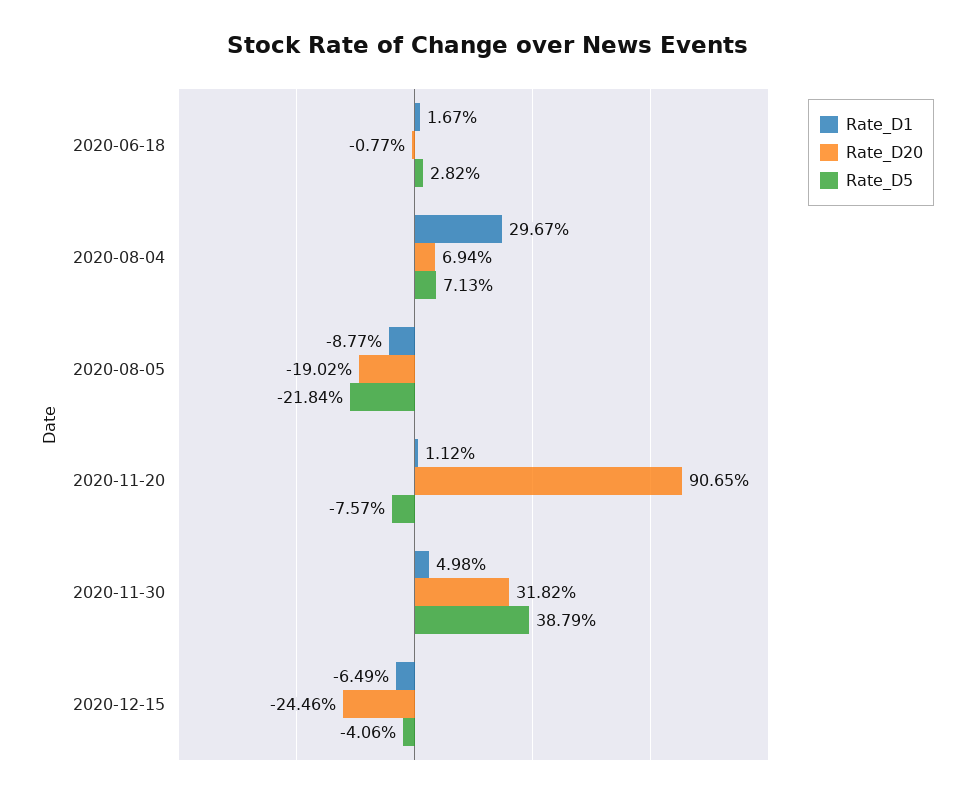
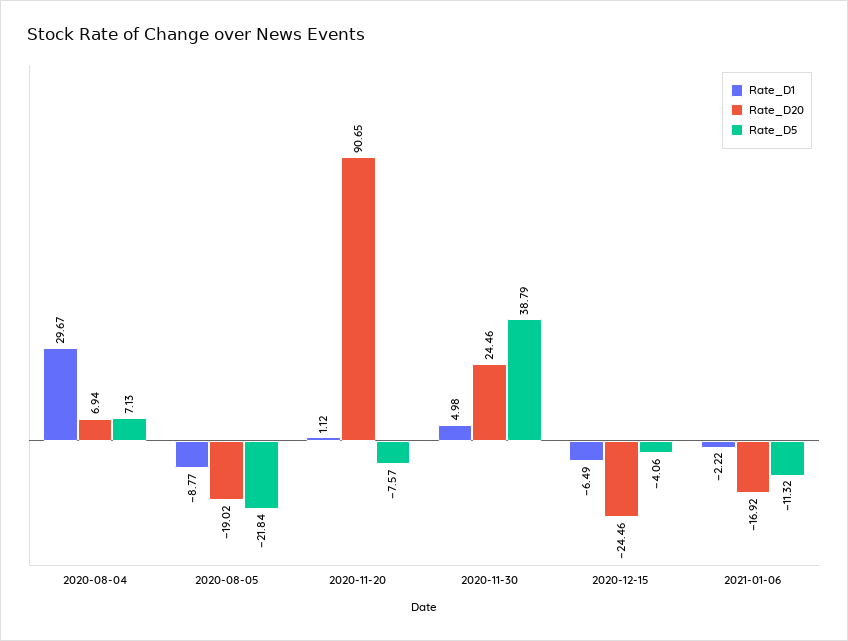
Rate_D1, 2020-06-18: 1.67 -> none
Rate_D20, 2020-06-18: -0.77 -> none
Rate_D5, 2020-06-18: 2.82 -> none
Rate_D20, 2020-11-30: 31.82 -> 24.46
Rate_D1, 2021-01-06: none -> -2.22
Rate_D20, 2021-01-06: none -> -16.92
Rate_D5, 2021-01-06: none -> -11.32

